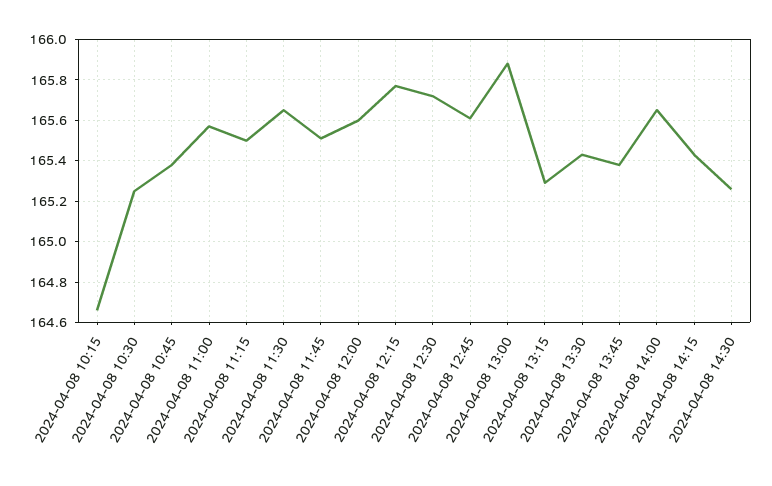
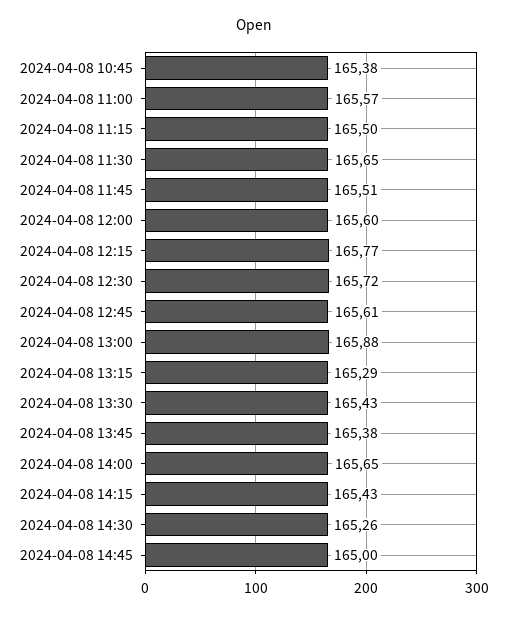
2024-04-08 10:15: 164.65 -> none
2024-04-08 10:30: 165.25 -> none
2024-04-08 14:45: none -> 165

